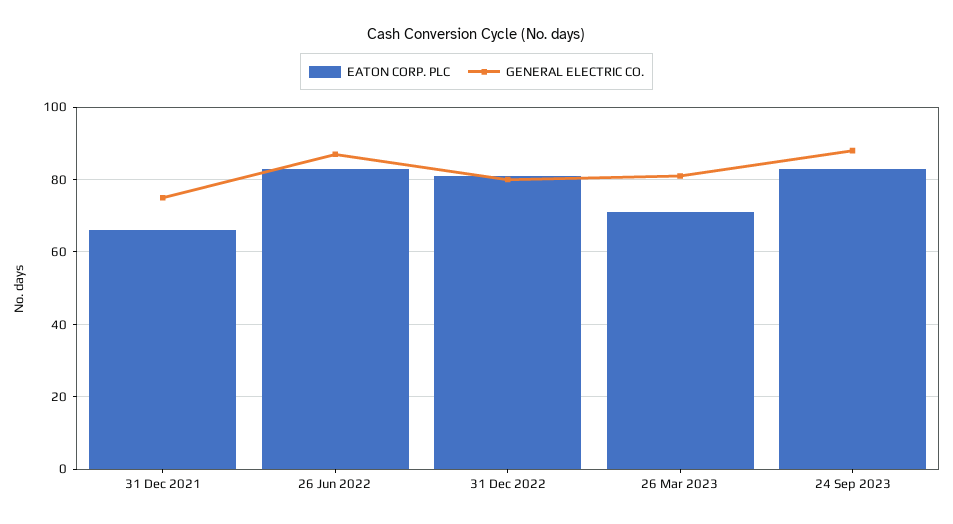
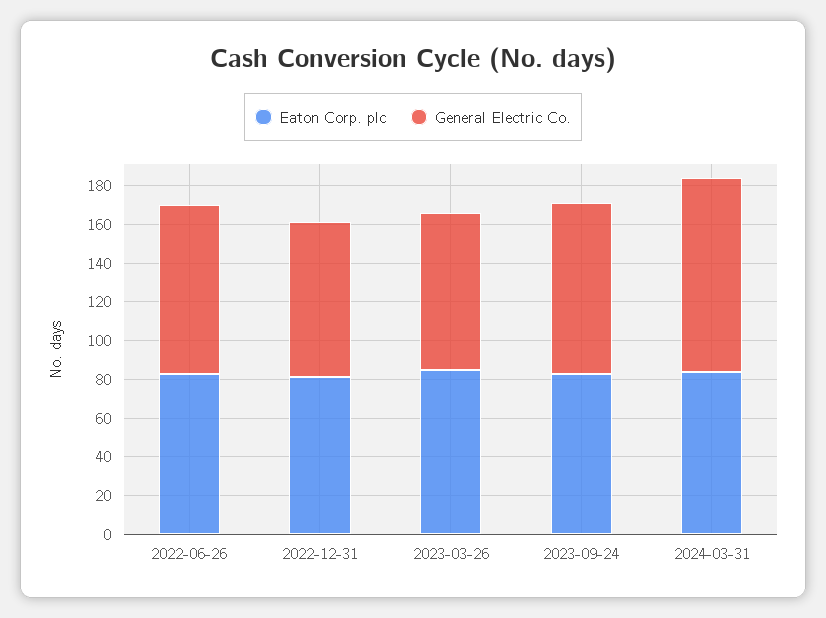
EATON CORP. PLC, 31 Dec 2021: 65 -> none
GENERAL ELECTRIC CO., 31 Dec 2021: 75 -> none
EATON CORP. PLC, 26 Mar 2023: 70 -> 85
EATON CORP. PLC, 2024-03-31: none -> 85
GENERAL ELECTRIC CO., 2024-03-31: none -> 100

